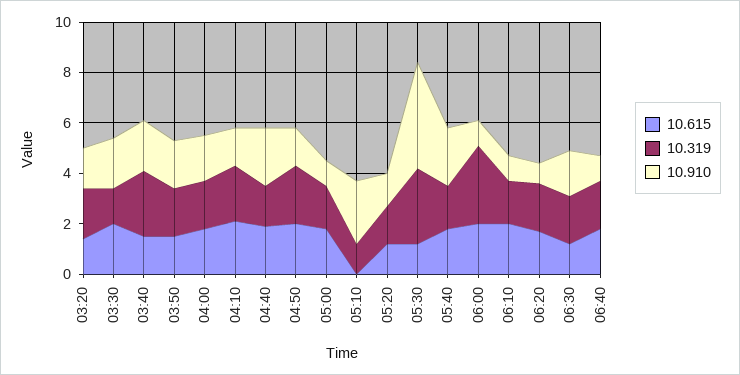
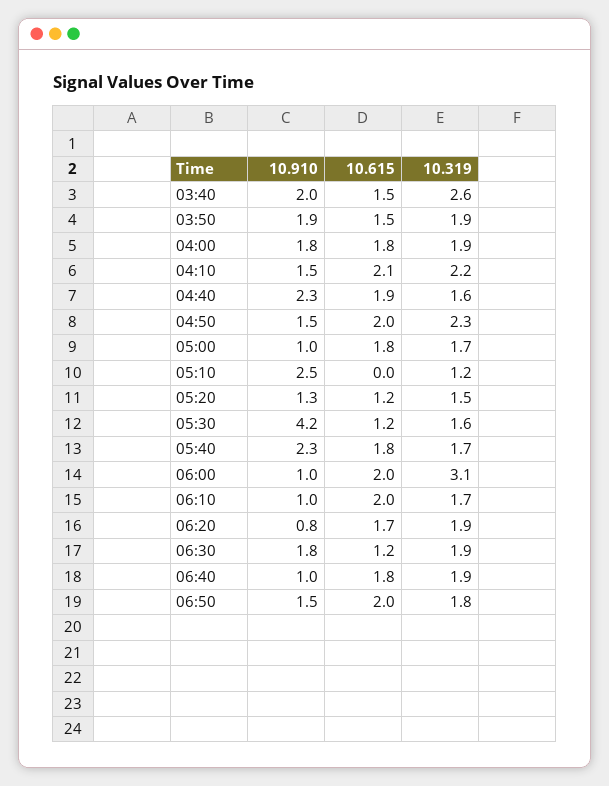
10.615, 03:20: 1.5 -> none
10.319, 03:20: 2 -> none
10.910, 03:20: 1.5 -> none
10.615, 03:30: 2 -> none
10.319, 03:30: 1.5 -> none
10.910, 03:30: 2 -> none
10.319, 05:30: 3 -> 1.6
10.910, 06:50: none -> 1.5
10.615, 06:50: none -> 2
10.319, 06:50: none -> 1.8

